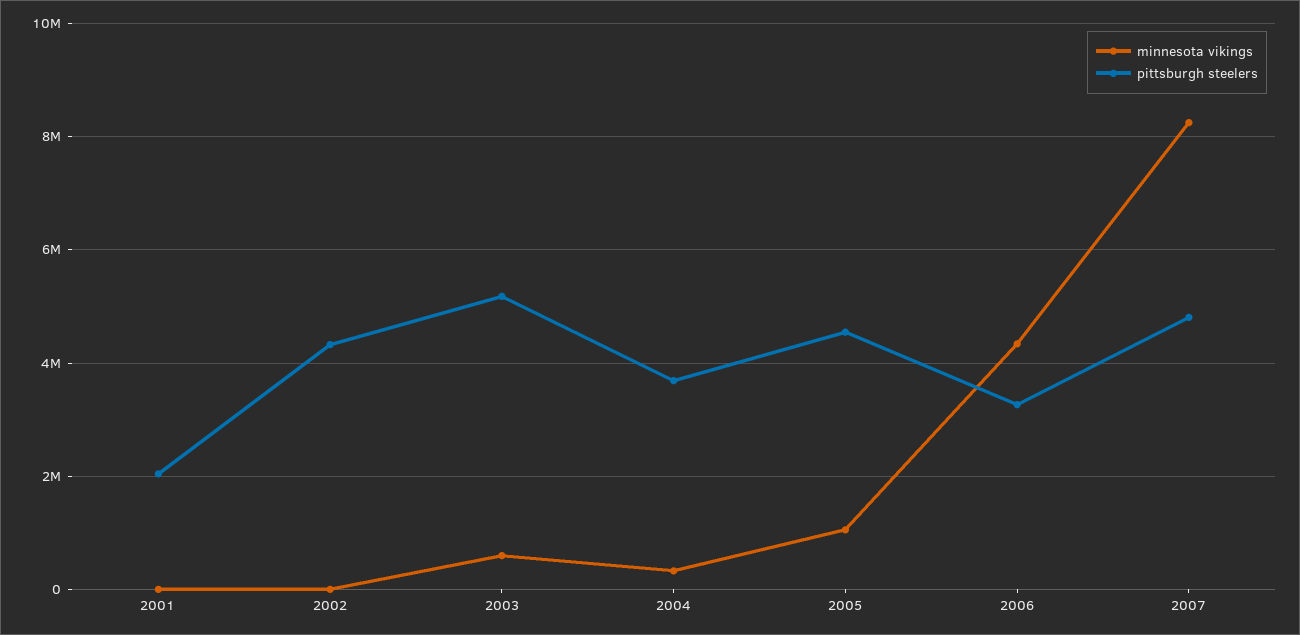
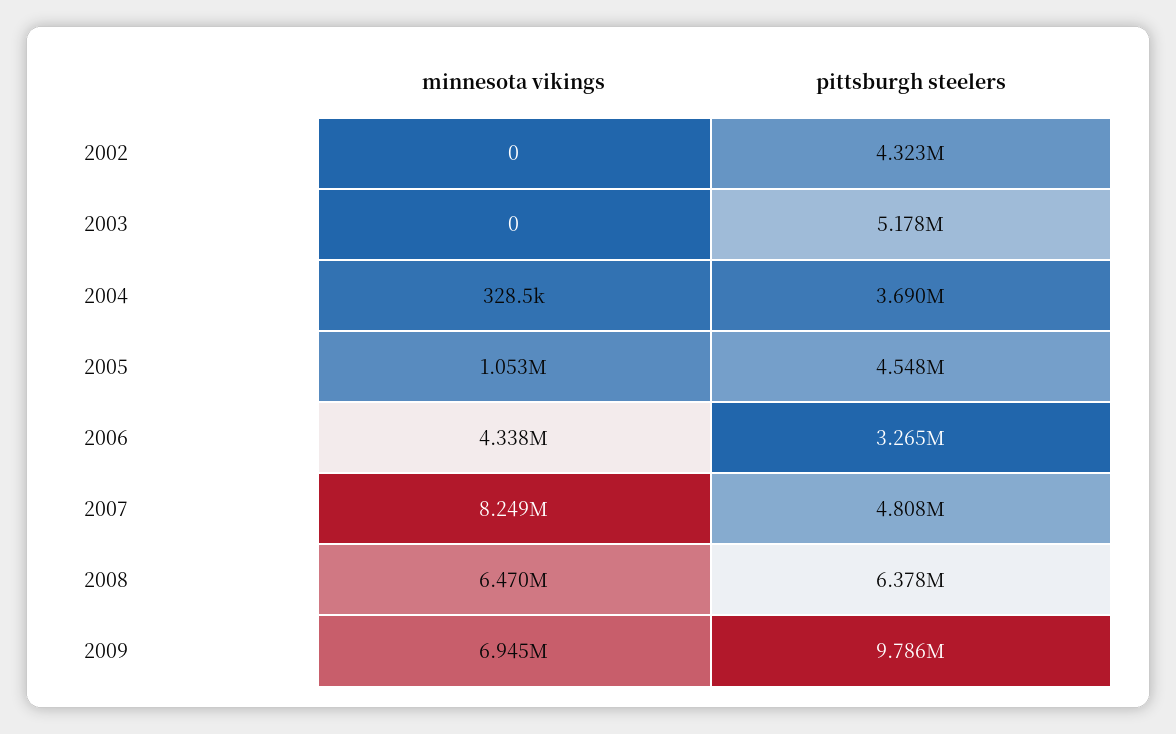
minnesota vikings, 2001: 0 -> none
pittsburgh steelers, 2001: 2000000 -> none
minnesota vikings, 2003: 600000 -> 0
minnesota vikings, 2008: none -> 6470000
pittsburgh steelers, 2008: none -> 6378000
minnesota vikings, 2009: none -> 6945000
pittsburgh steelers, 2009: none -> 9786000

